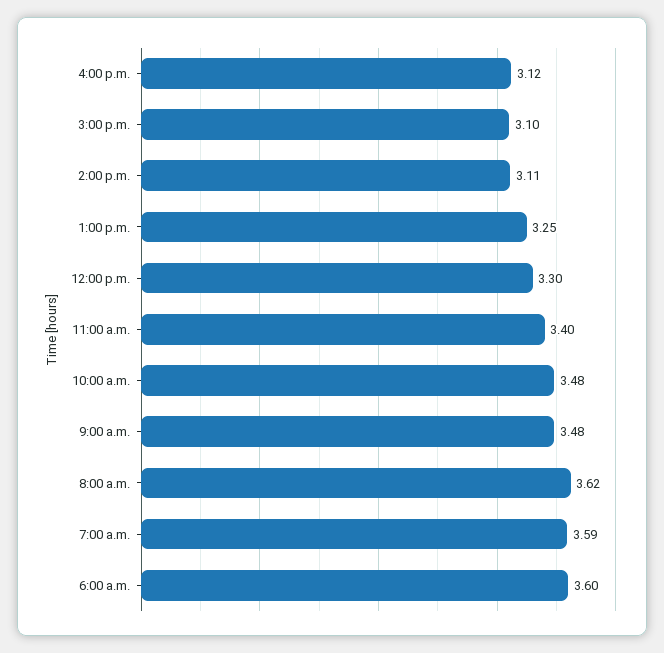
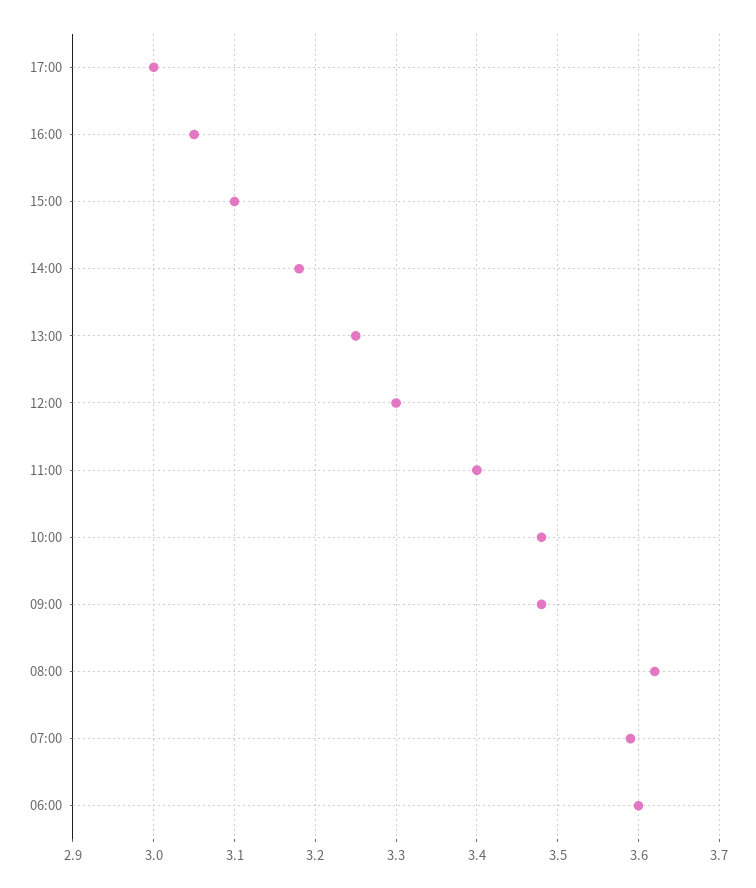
4:00 p.m.: 3.12 -> 3.05
2:00 p.m.: 3.11 -> 3.18
17:00: none -> 3

